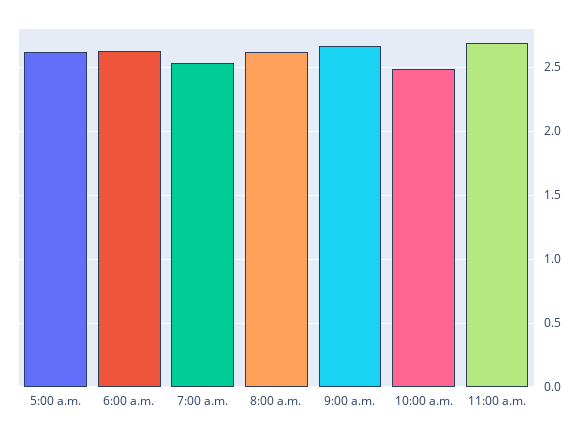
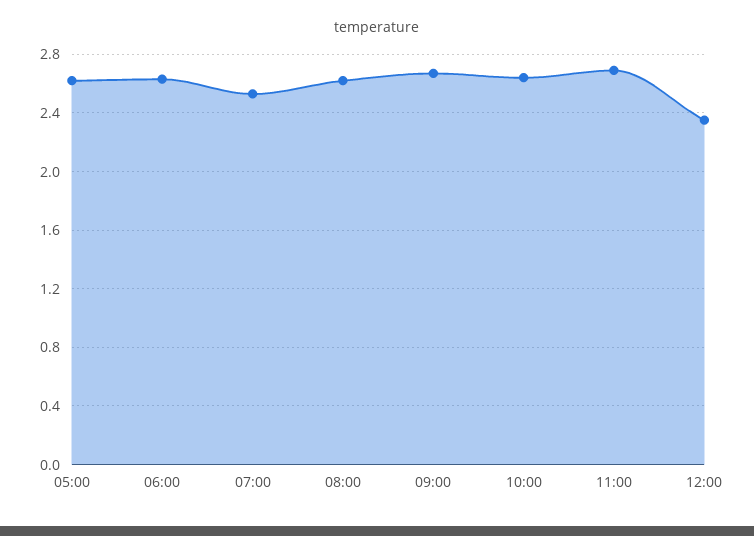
10:00 a.m.: 2.5 -> 2.65
12:00: none -> 2.35

